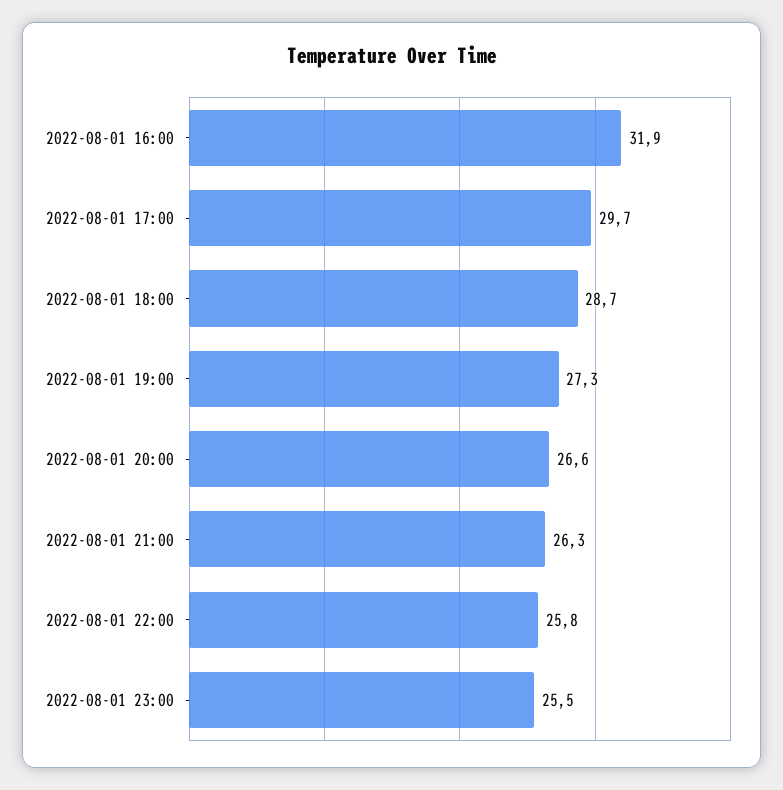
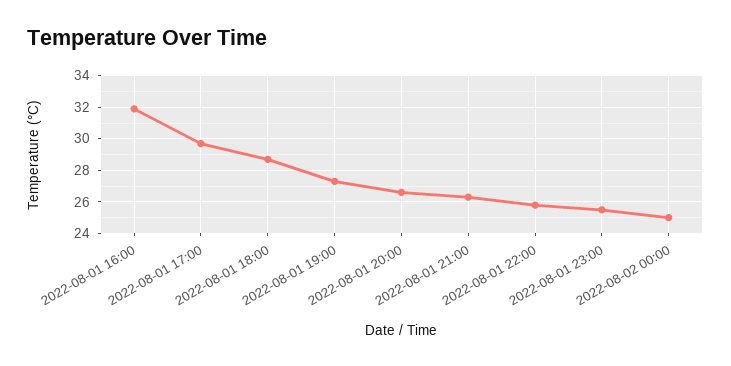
2022-08-02 00:00: none -> 25

